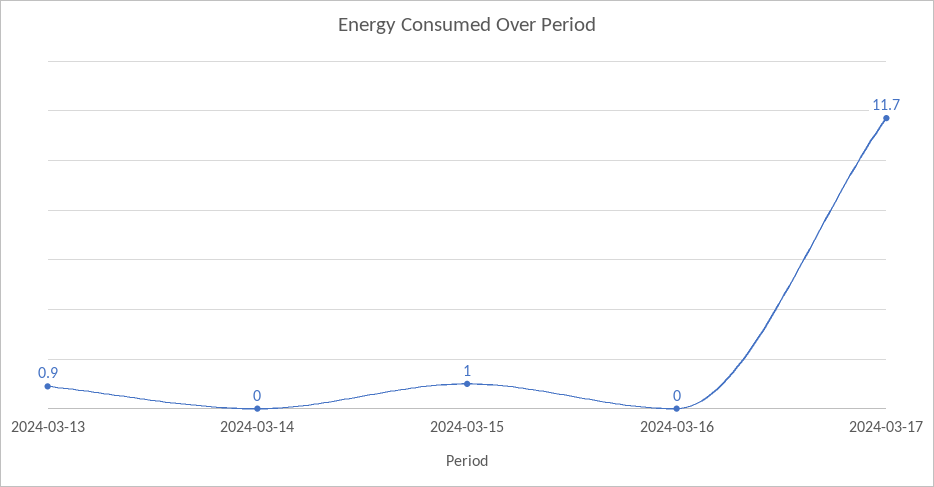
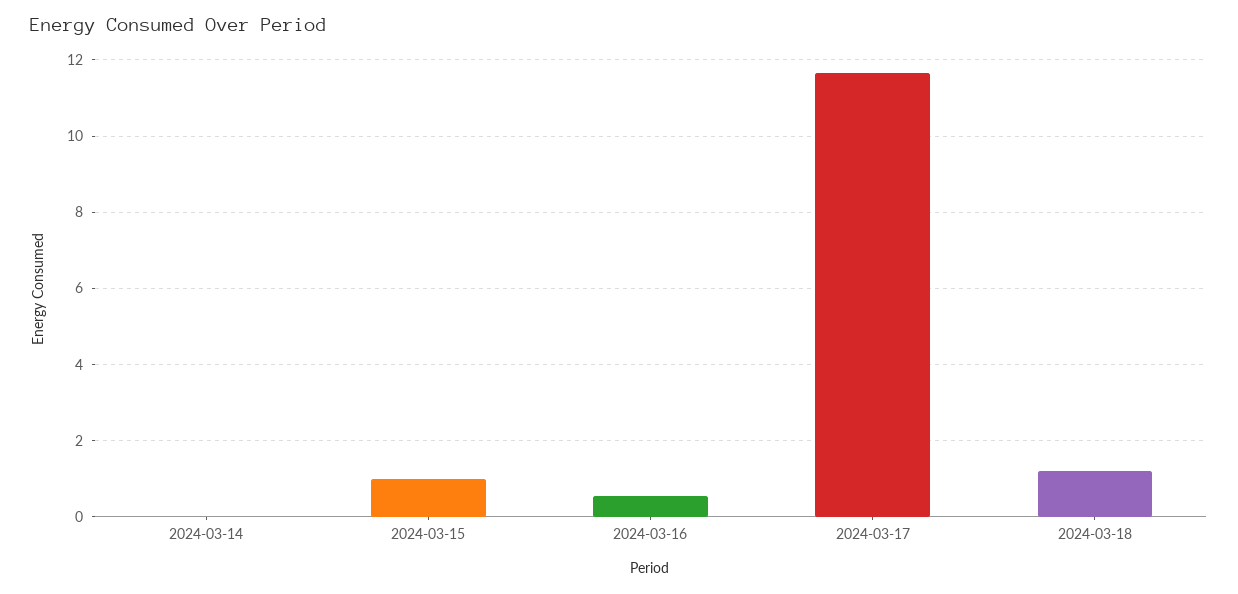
2024-03-13: 0.9 -> none
2024-03-16: 0 -> 0.6
2024-03-18: none -> 1.2

